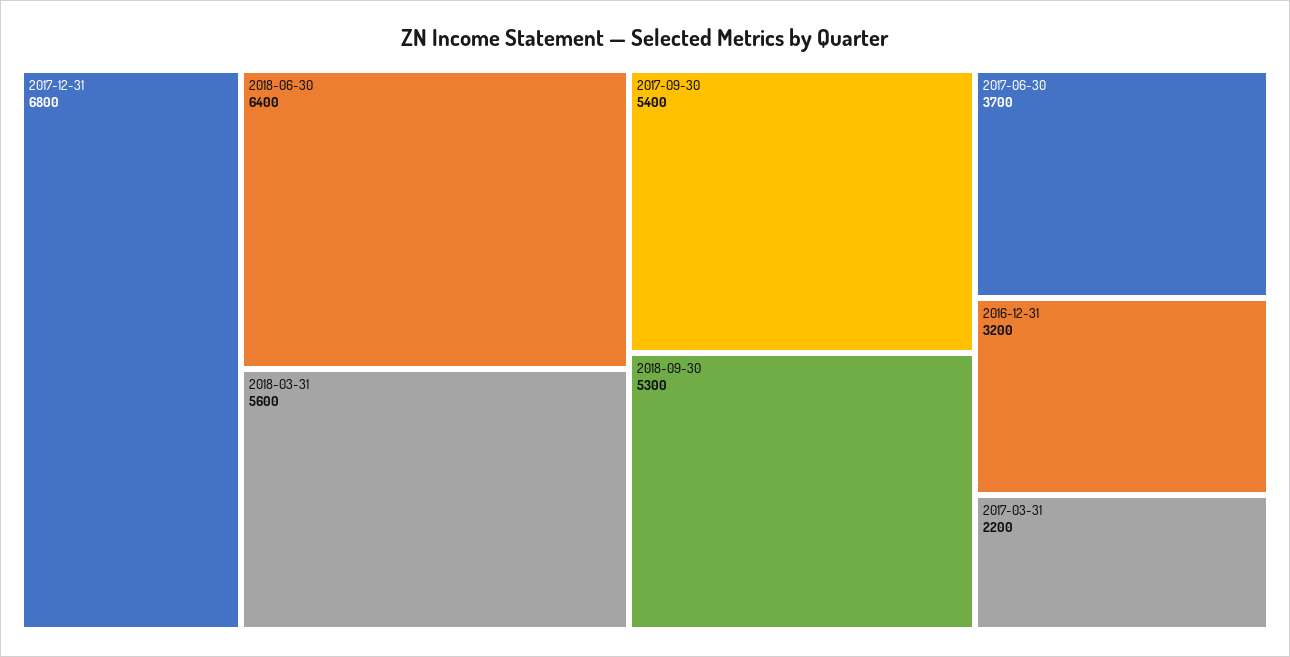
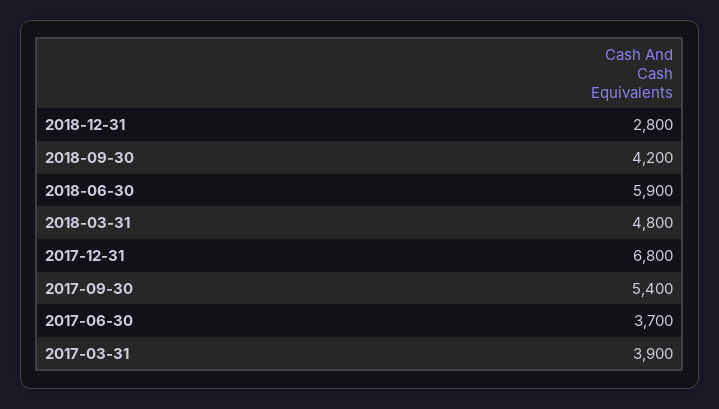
2018-06-30: 6400 -> 5900
2018-03-31: 5600 -> 4800
2018-09-30: 5300 -> 4200
2016-12-31: 3200 -> none
2017-03-31: 2200 -> 3900
2018-12-31: none -> 2800

